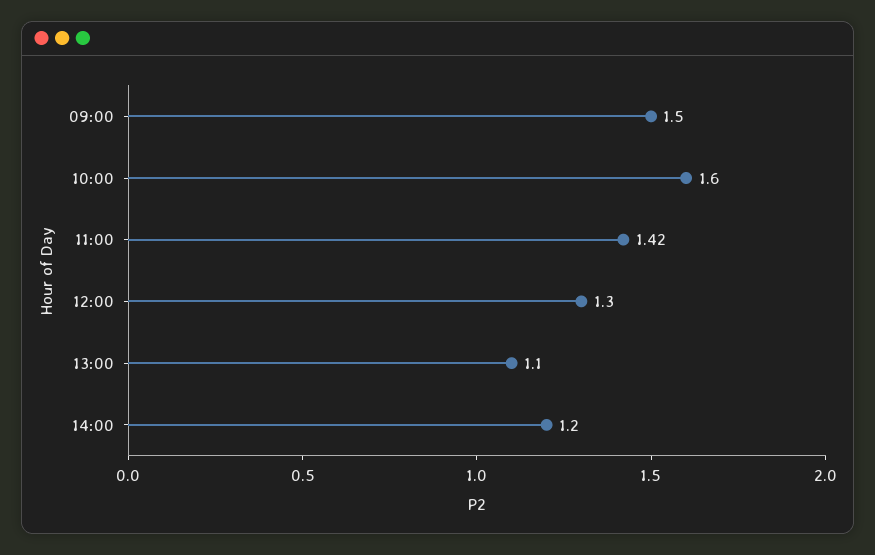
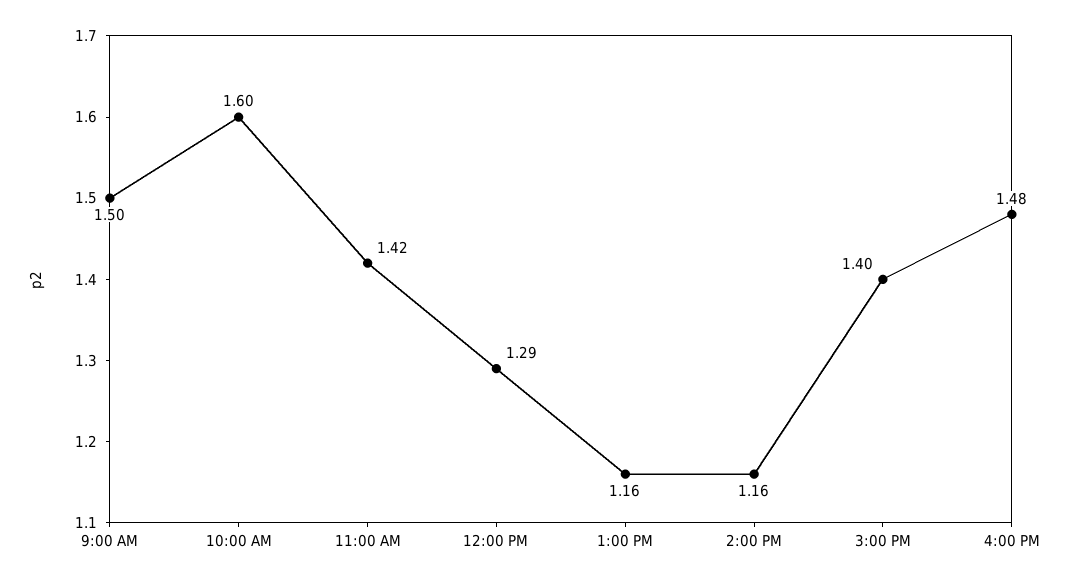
12:00: 1.3 -> 1.29
13:00: 1.1 -> 1.16
14:00: 1.2 -> 1.16
3:00 PM: none -> 1.4
4:00 PM: none -> 1.48

